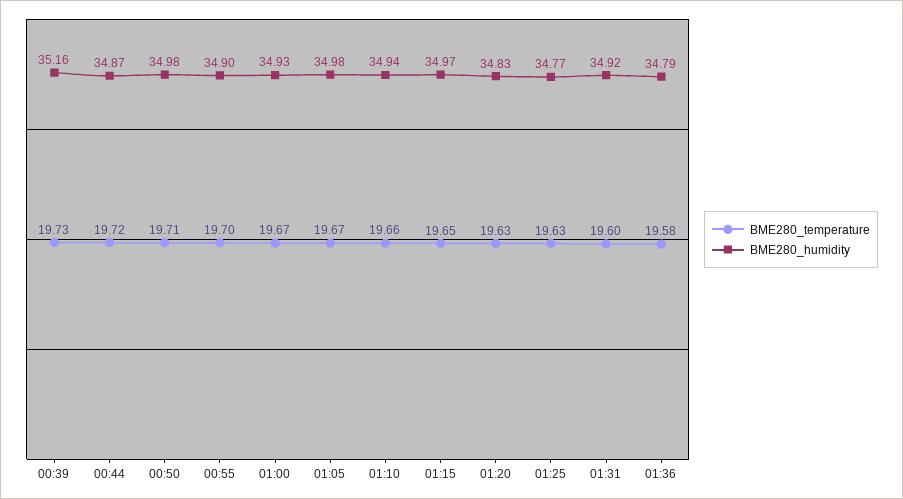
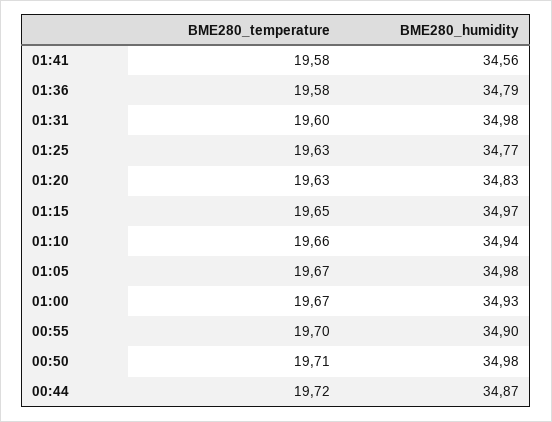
BME280_temperature, 00:39: 19.73 -> none
BME280_humidity, 00:39: 35.16 -> none
BME280_humidity, 01:31: 34.92 -> 34.98
BME280_temperature, 01:41: none -> 19.58
BME280_humidity, 01:41: none -> 34.56

